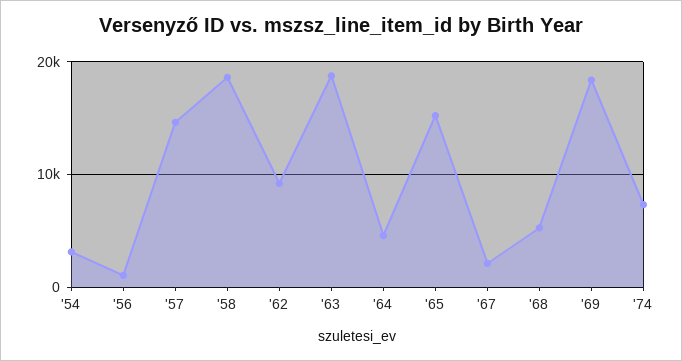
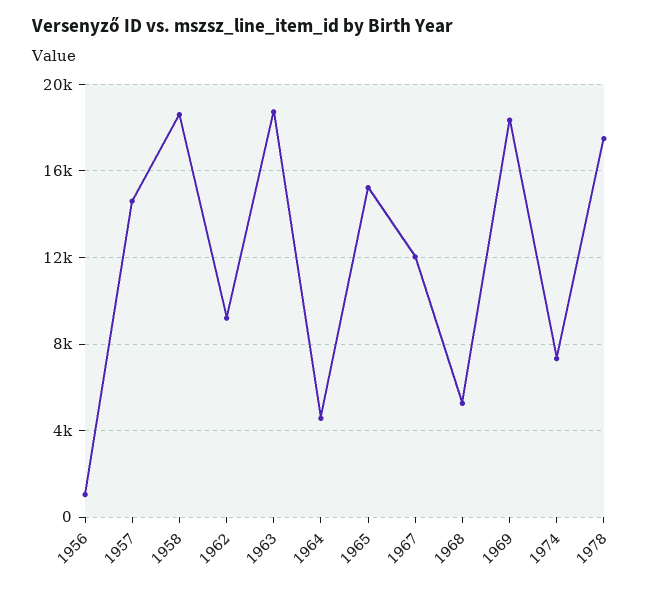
'54: 3000 -> none
'67: 2000 -> 12000
1978: none -> 17500

